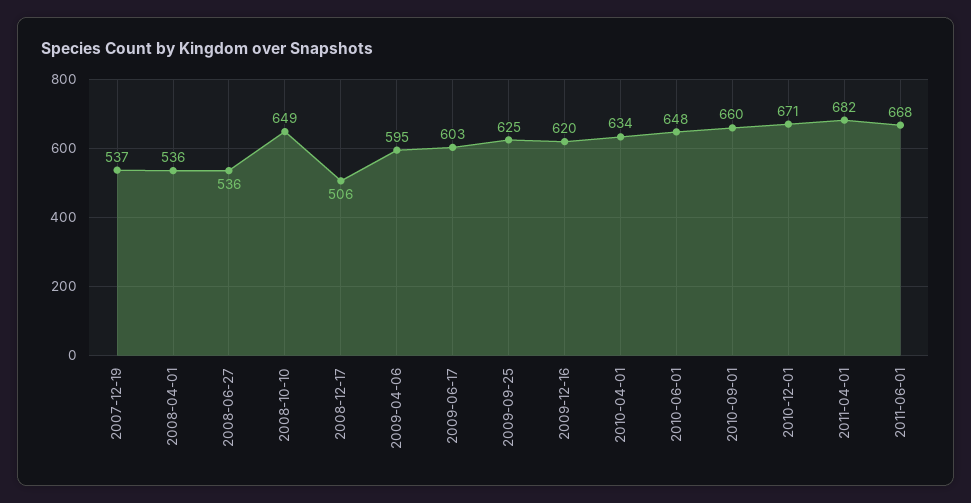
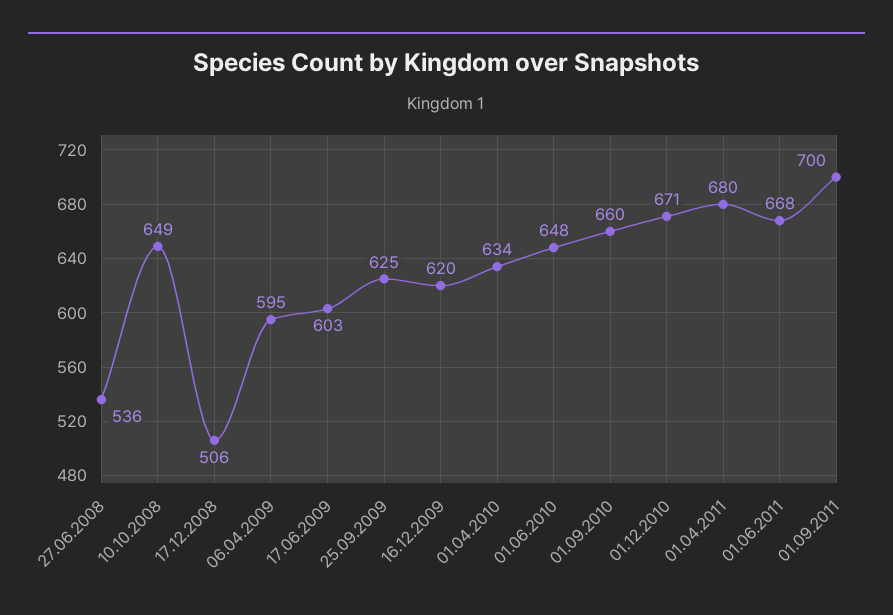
2007-12-19: 537 -> none
2008-04-01: 536 -> none
2011-04-01: 682 -> 680
01.09.2011: none -> 700

